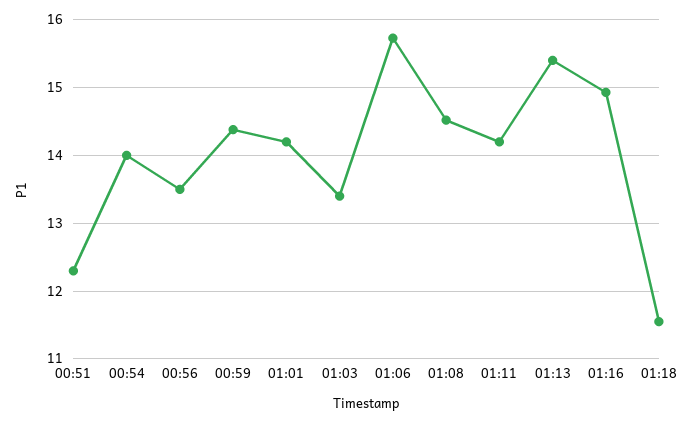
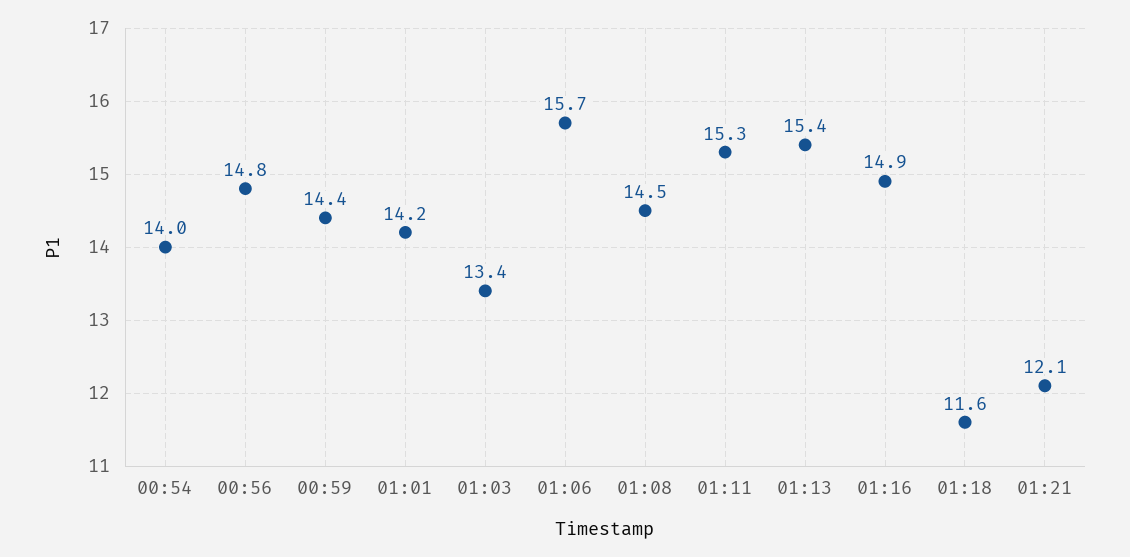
00:51: 12.3 -> none
00:56: 13.5 -> 14.8
01:11: 14.2 -> 15.3
01:21: none -> 12.1

